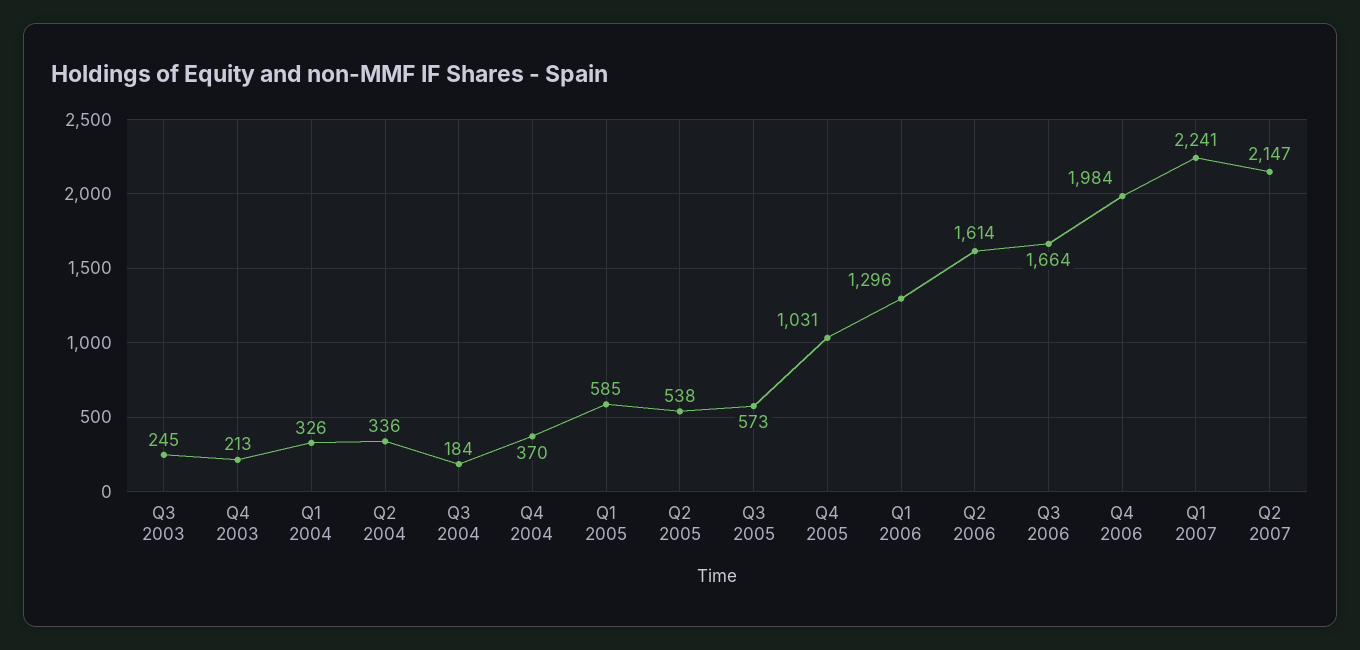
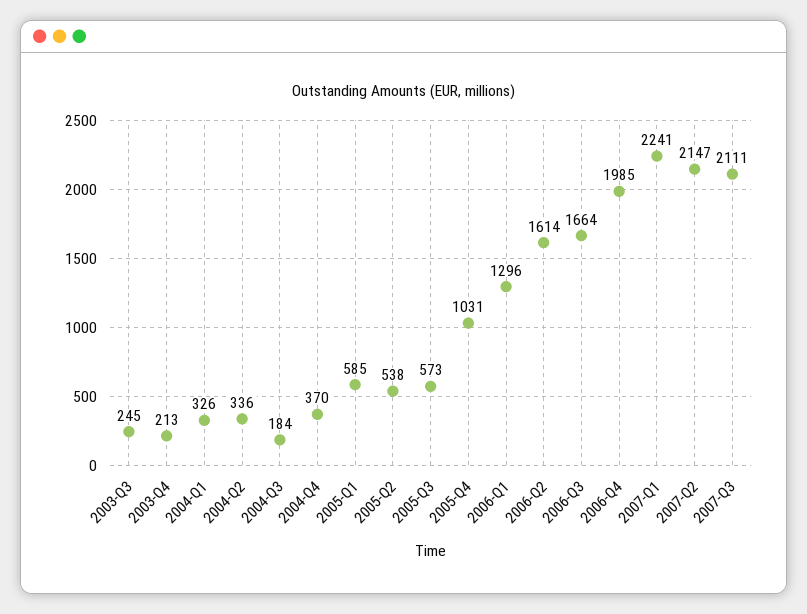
Q4 2006: 1984 -> 1985
2007-Q3: none -> 2111

